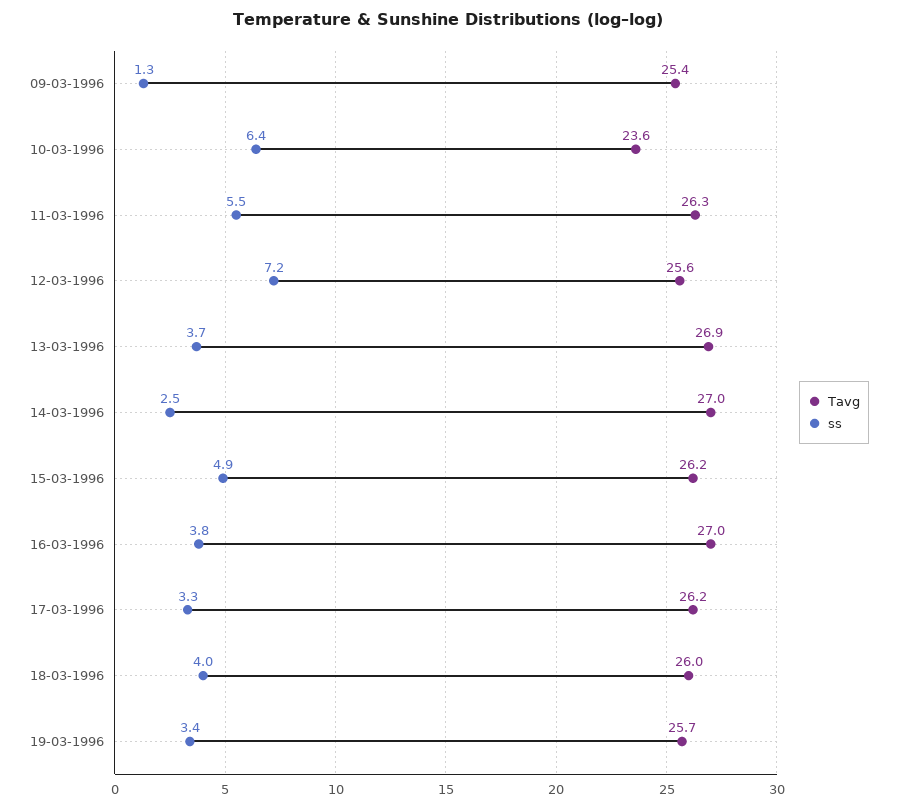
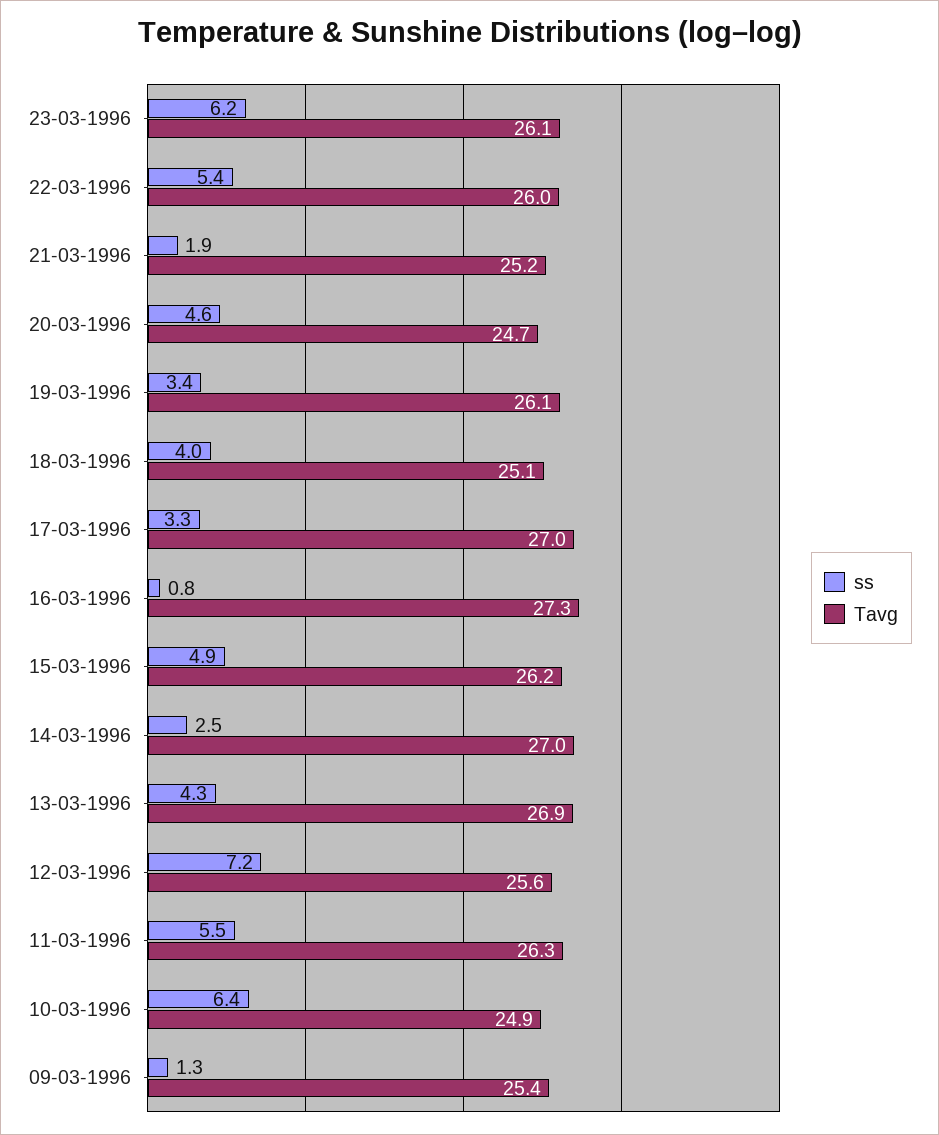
Tavg, 10-03-1996: 23.6 -> 24.9
ss, 13-03-1996: 3.7 -> 4.3
Tavg, 16-03-1996: 27 -> 27.3
ss, 16-03-1996: 3.8 -> 0.8
Tavg, 17-03-1996: 26.2 -> 27
Tavg, 18-03-1996: 26 -> 25.1
Tavg, 19-03-1996: 25.7 -> 26.1
ss, 23-03-1996: none -> 6.2
Tavg, 23-03-1996: none -> 26.1
ss, 22-03-1996: none -> 5.4
Tavg, 22-03-1996: none -> 26
ss, 21-03-1996: none -> 1.9
Tavg, 21-03-1996: none -> 25.2
ss, 20-03-1996: none -> 4.6
Tavg, 20-03-1996: none -> 24.7

